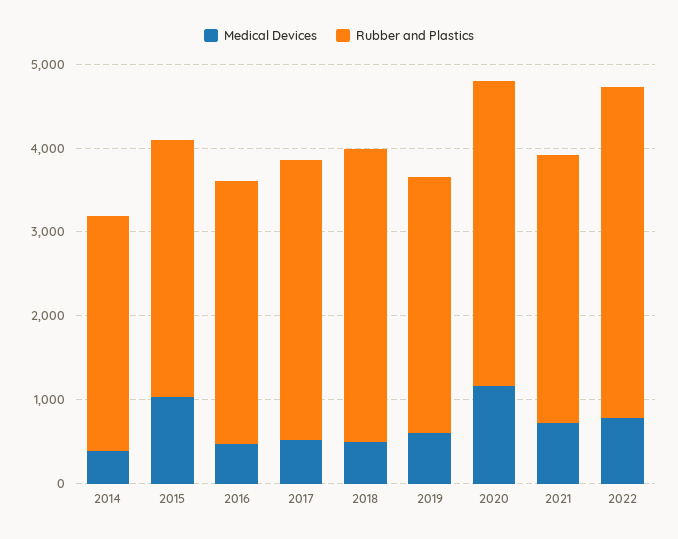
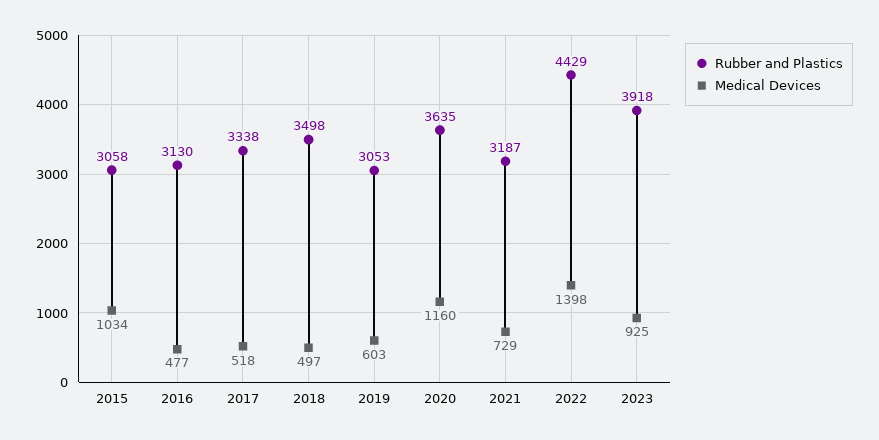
Medical Devices, 2014: 400 -> none
Rubber and Plastics, 2014: 2800 -> none
Medical Devices, 2022: 800 -> 1398
Rubber and Plastics, 2022: 4000 -> 4429
Rubber and Plastics, 2023: none -> 3918
Medical Devices, 2023: none -> 925

